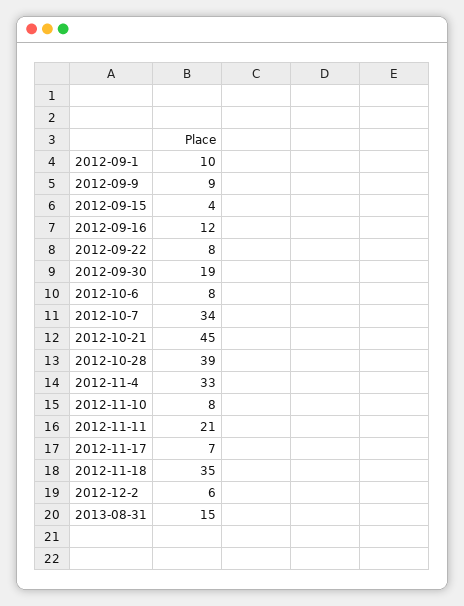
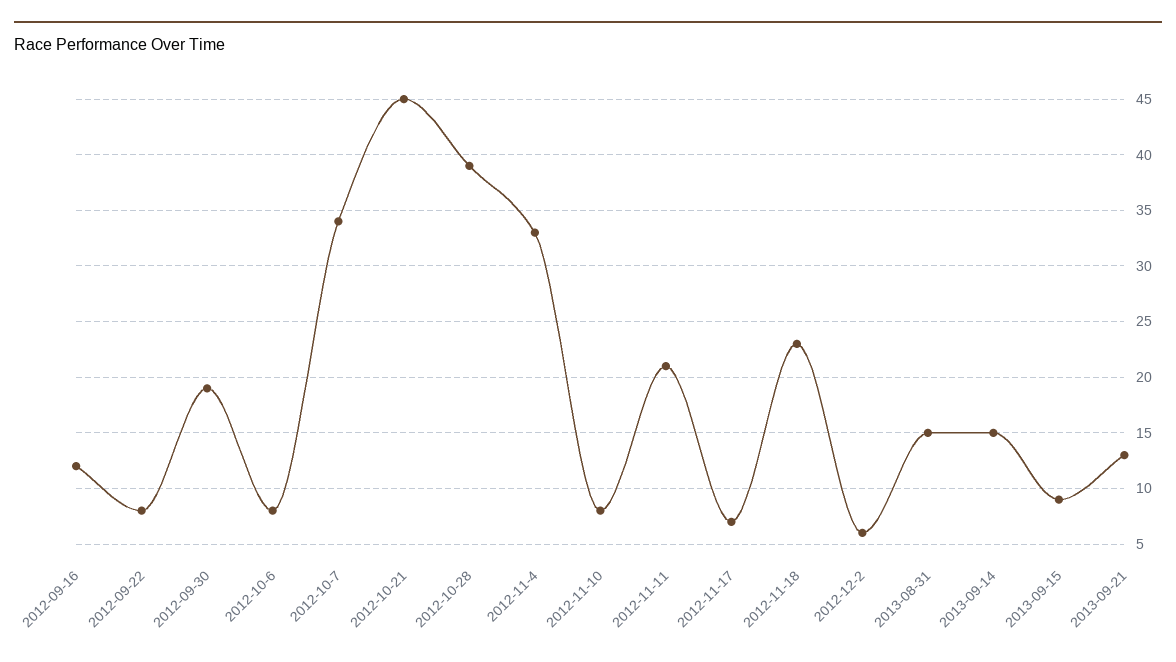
2012-09-1: 10 -> none
2012-09-9: 9 -> none
2012-09-15: 4 -> none
2012-11-18: 35 -> 23
2013-09-14: none -> 15
2013-09-15: none -> 9
2013-09-21: none -> 13

